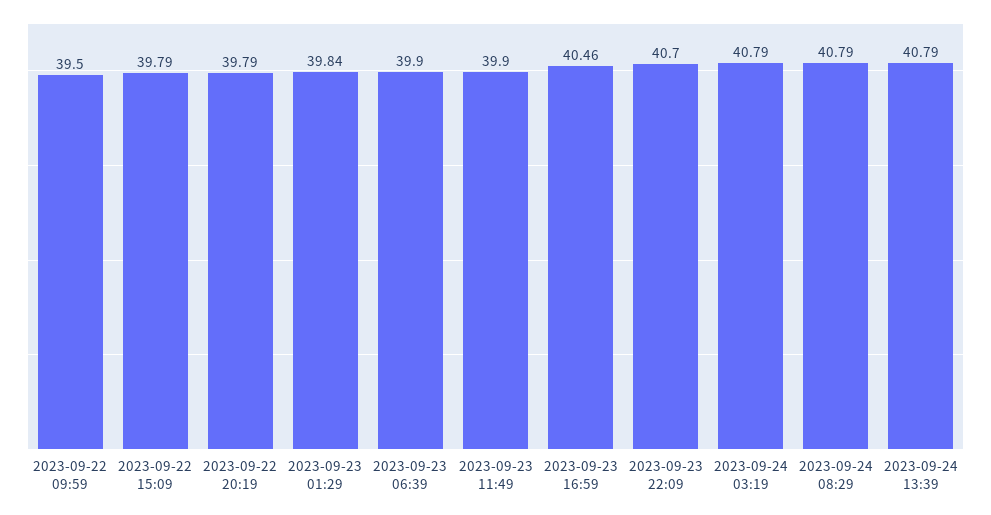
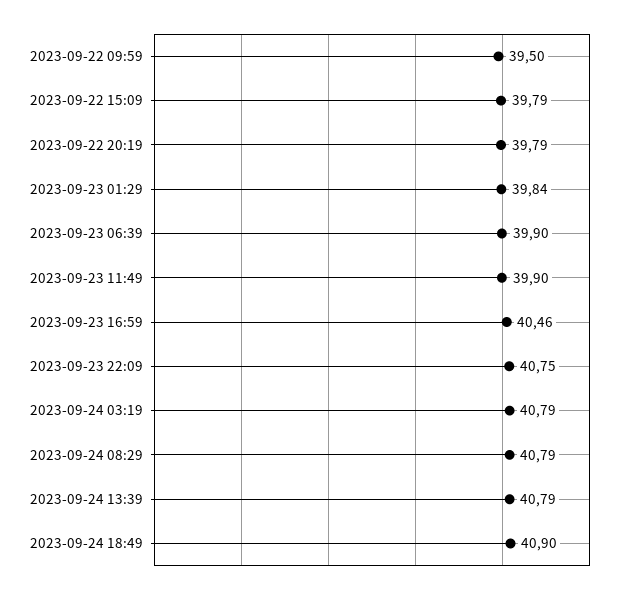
2023-09-23 22:09: 40.7 -> 40.75
2023-09-24 18:49: none -> 40.9

